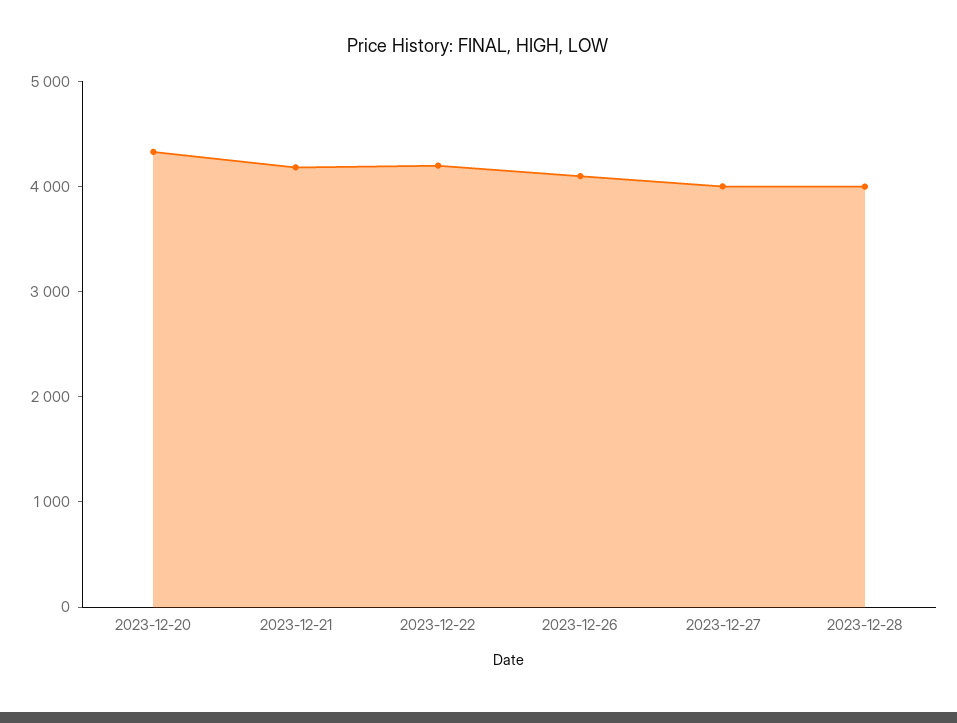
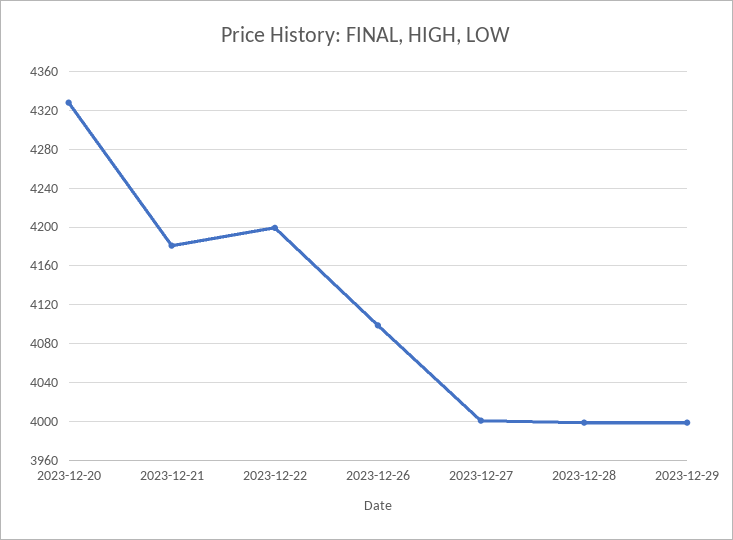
2023-12-29: none -> 4000

